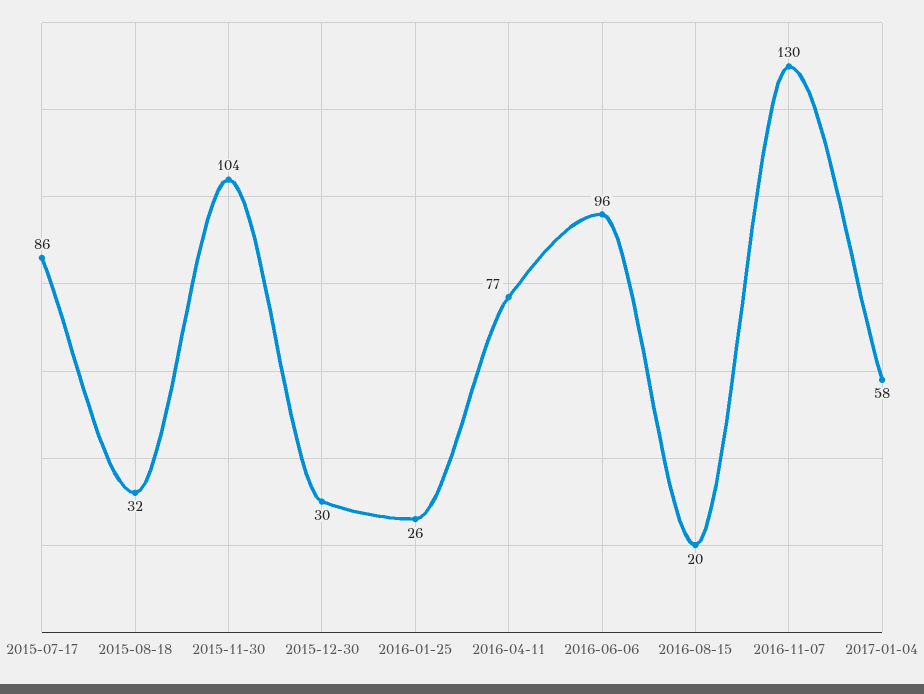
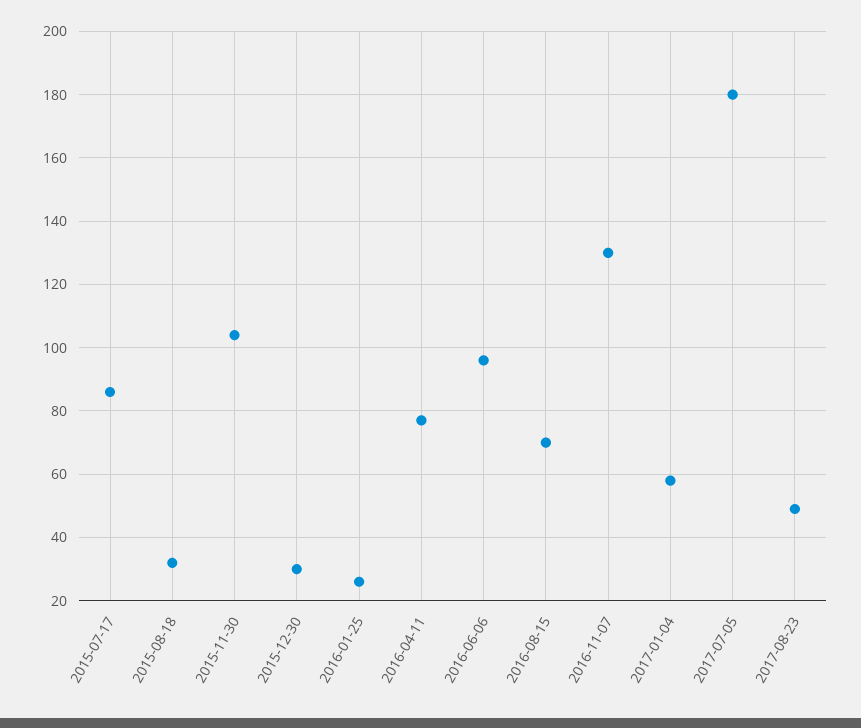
2016-08-15: 20 -> 70
2017-07-05: none -> 180
2017-08-23: none -> 50

